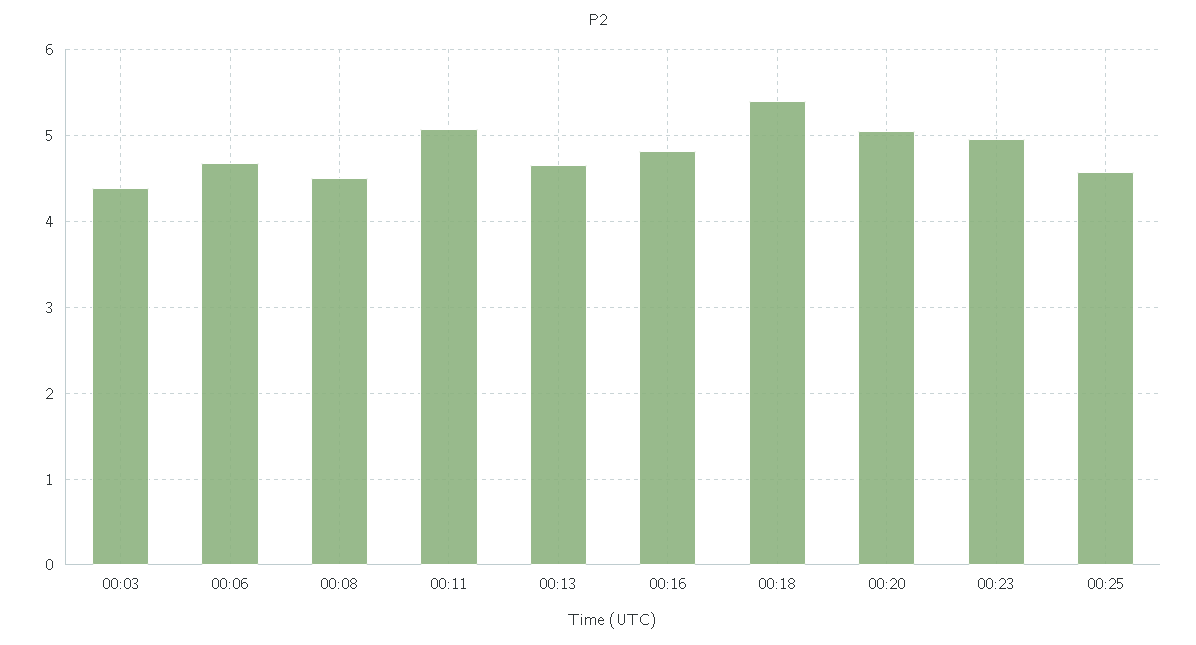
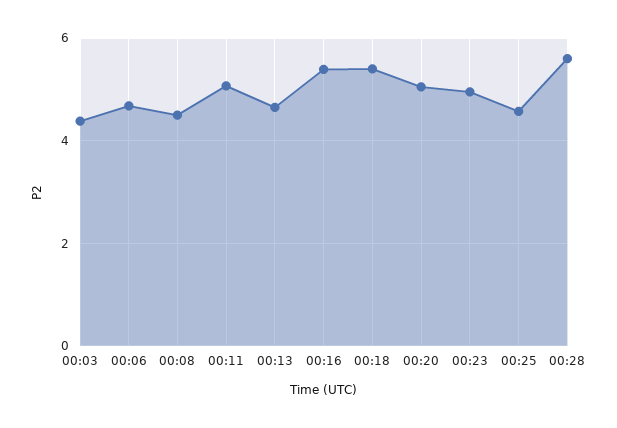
00:16: 4.8 -> 5.4
00:28: none -> 5.6

